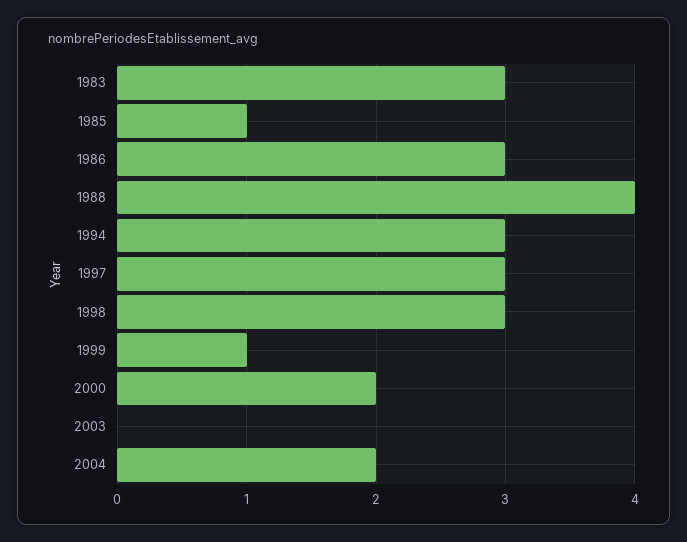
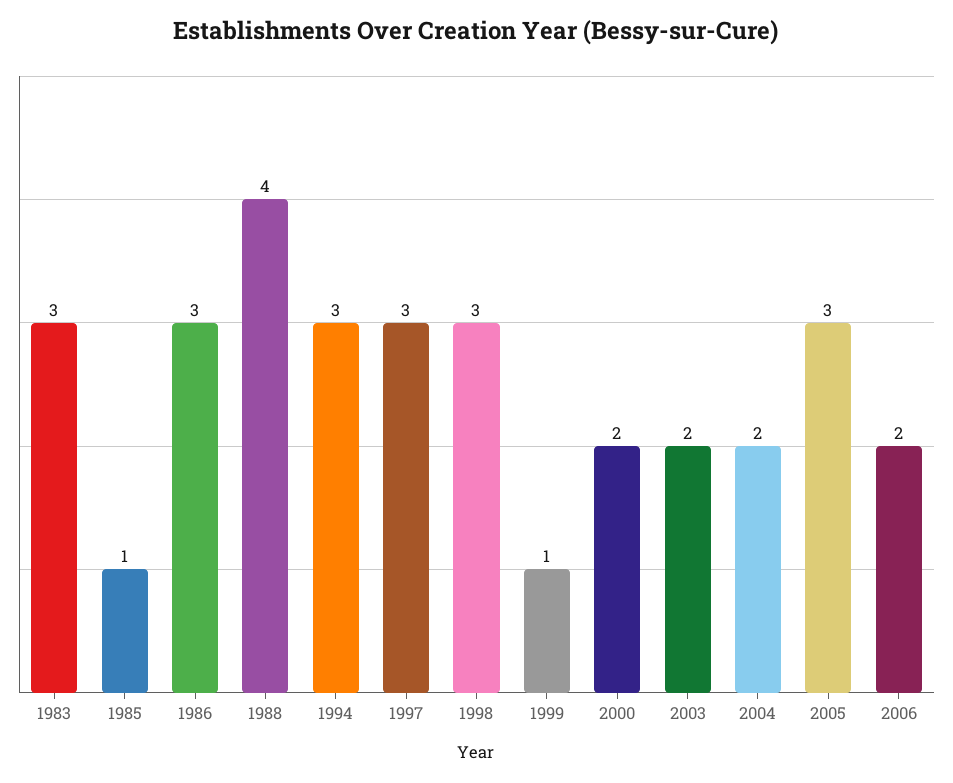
2003: 0 -> 2
2005: none -> 3
2006: none -> 2

